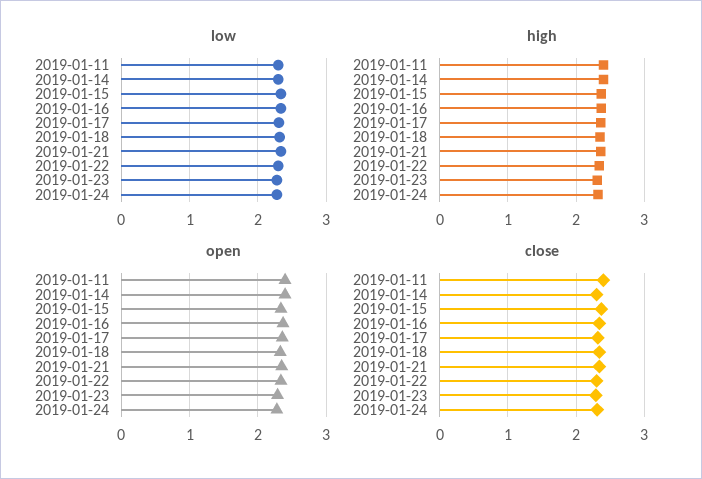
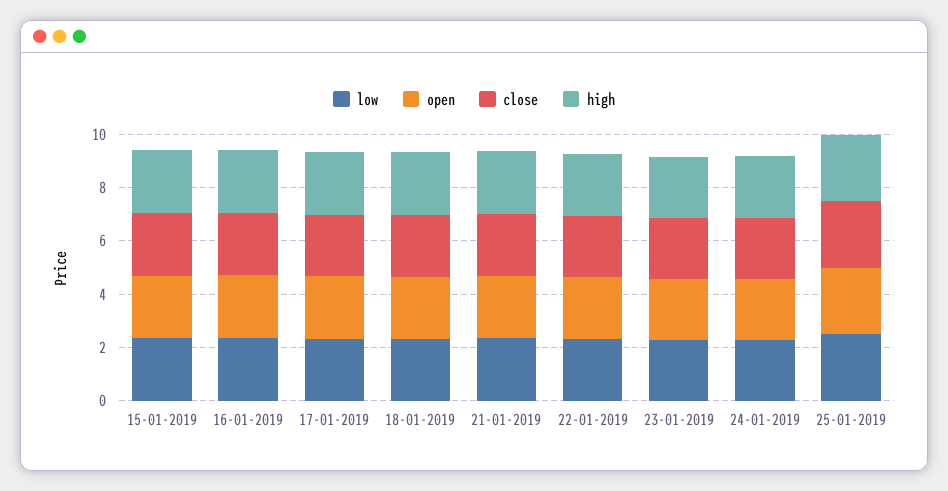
low, 2019-01-11: 2.3 -> none
low, 2019-01-14: 2.3 -> none
high, 2019-01-11: 2.4 -> none
high, 2019-01-14: 2.4 -> none
open, 2019-01-11: 2.4 -> none
open, 2019-01-14: 2.4 -> none
close, 2019-01-11: 2.4 -> none
close, 2019-01-14: 2.3 -> none
low, 25-01-2019: none -> 2.5
open, 25-01-2019: none -> 2.5
close, 25-01-2019: none -> 2.5
high, 25-01-2019: none -> 2.5

